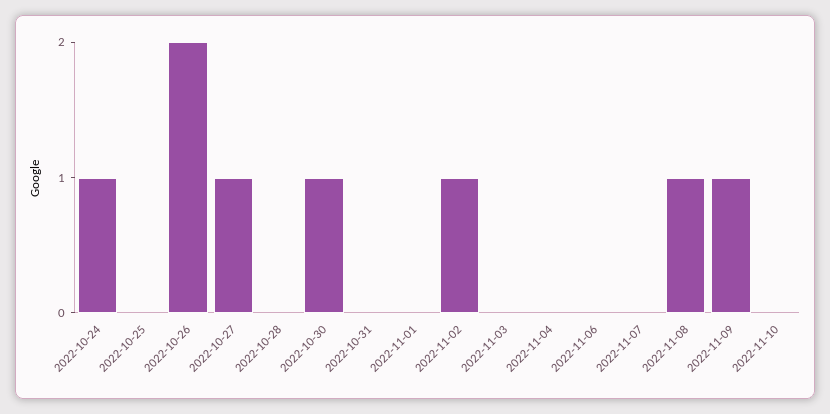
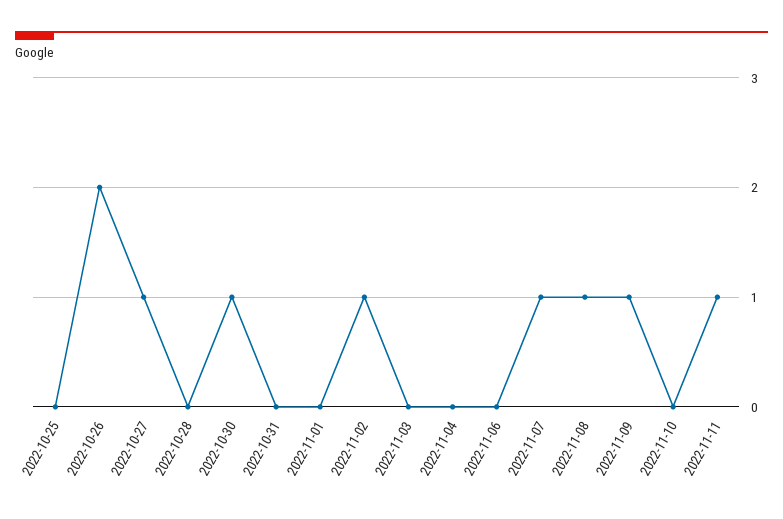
2022-10-24: 1 -> none
2022-11-07: 0 -> 1
2022-11-11: none -> 1

